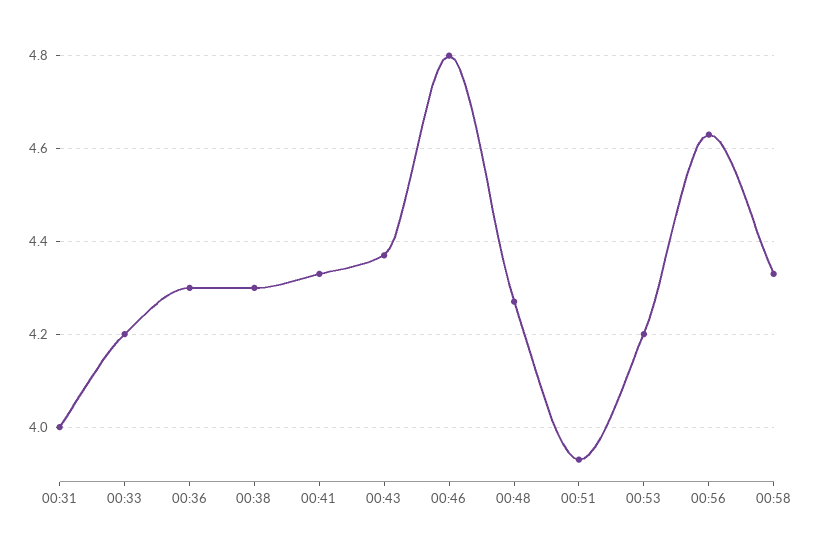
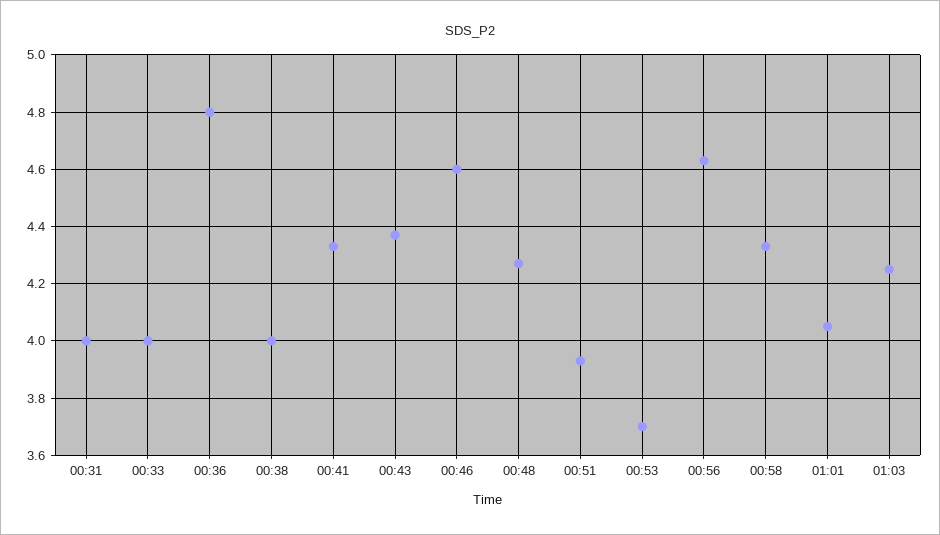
00:33: 4.2 -> 4
00:36: 4.3 -> 4.8
00:38: 4.3 -> 4
00:46: 4.8 -> 4.6
00:53: 4.2 -> 3.7
01:01: none -> 4.05
01:03: none -> 4.25

